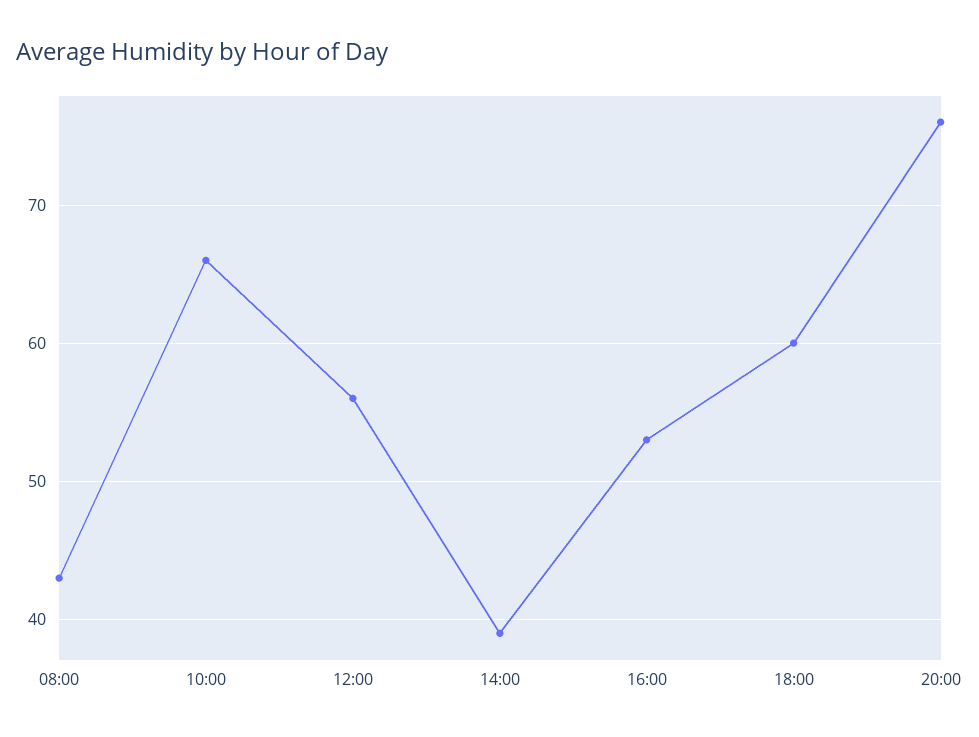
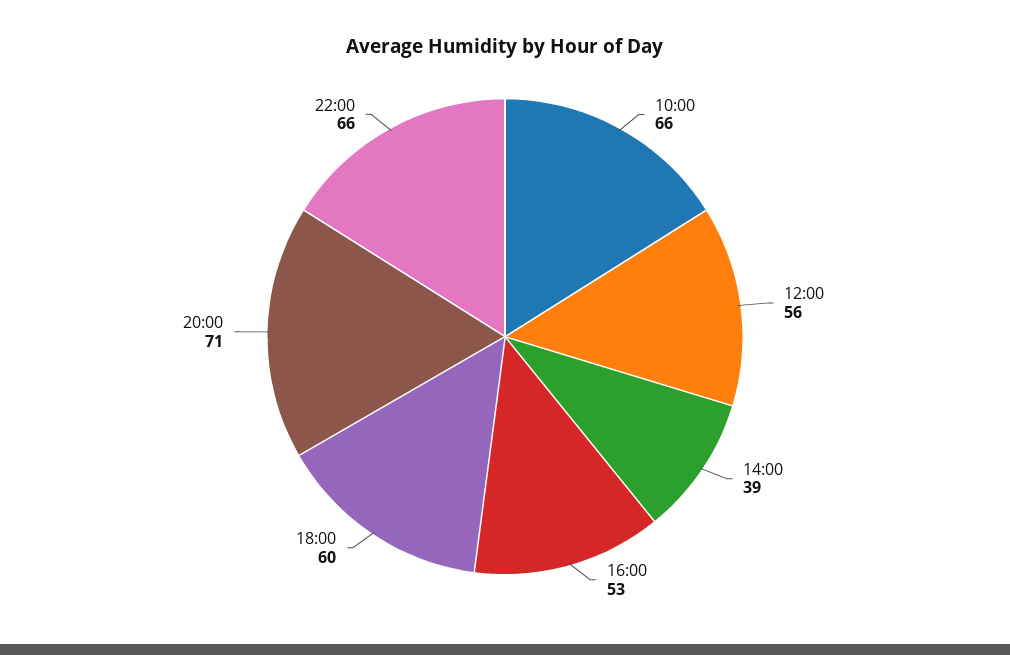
08:00: 43 -> none
20:00: 76 -> 71
22:00: none -> 66

